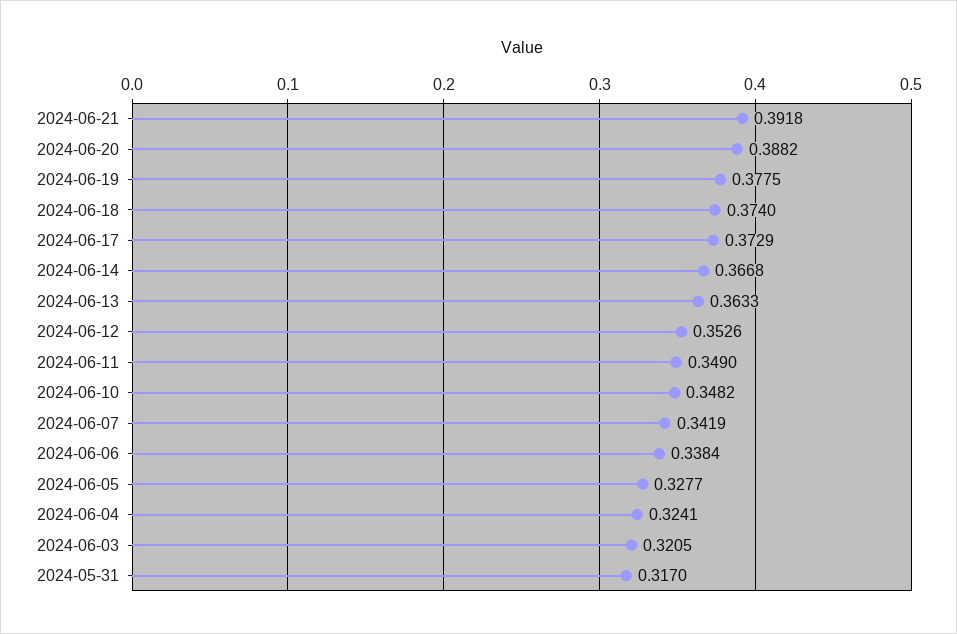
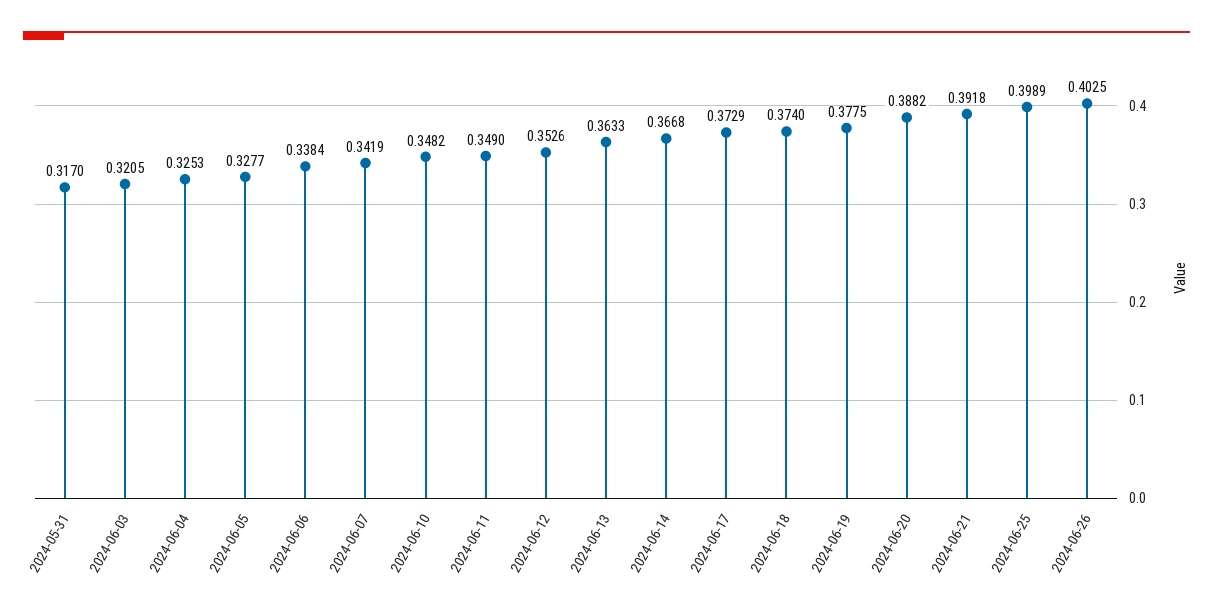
2024-06-04: 0.3241 -> 0.3253
2024-06-25: none -> 0.3989
2024-06-26: none -> 0.4025

